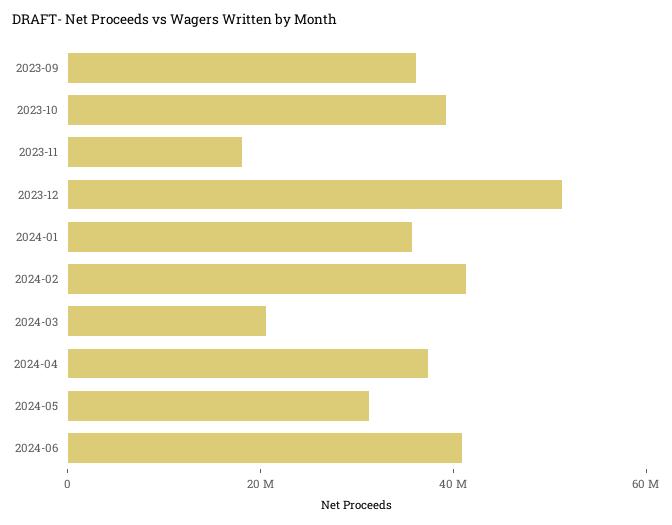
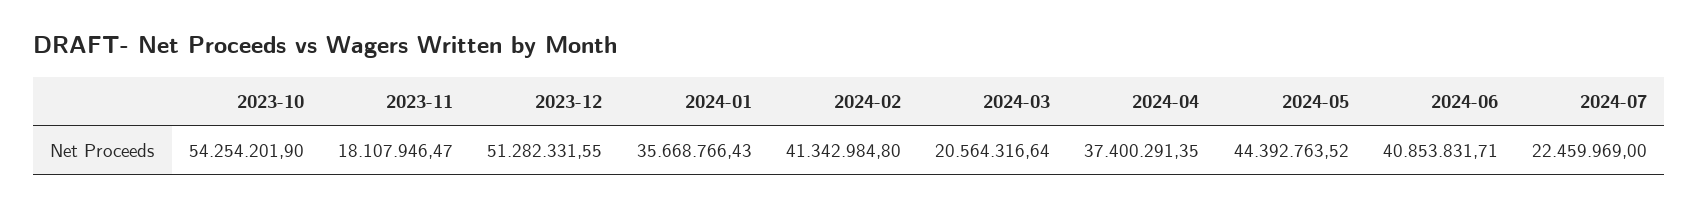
2023-09: 35000000 -> none
2023-10: 40000000 -> 54254201.9
2024-05: 30000000 -> 44392763.52
2024-07: none -> 22459969

